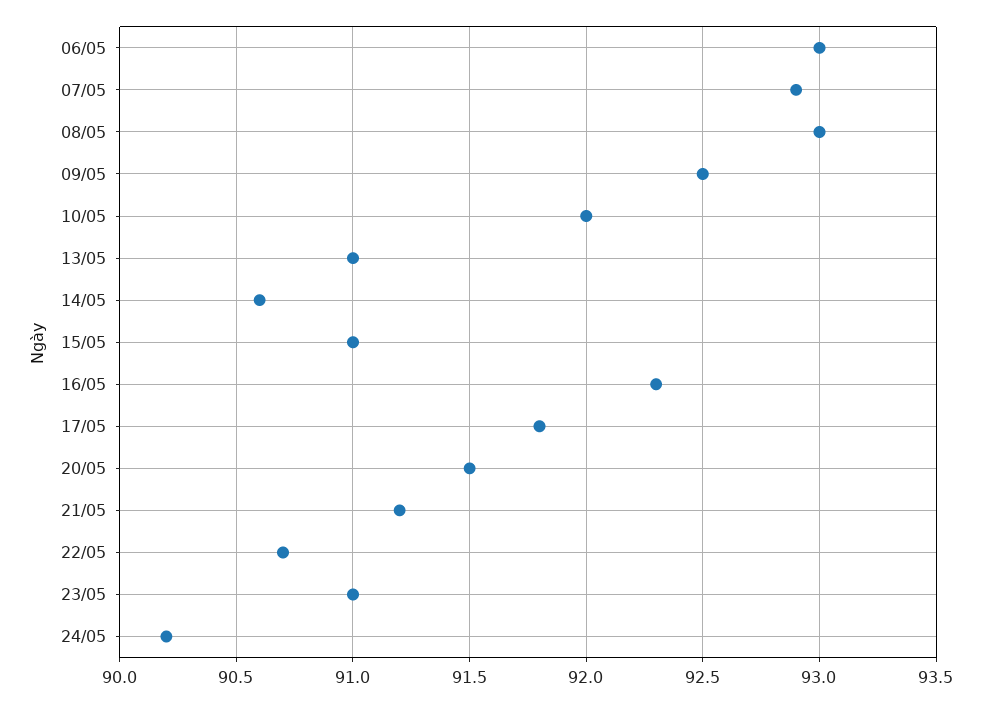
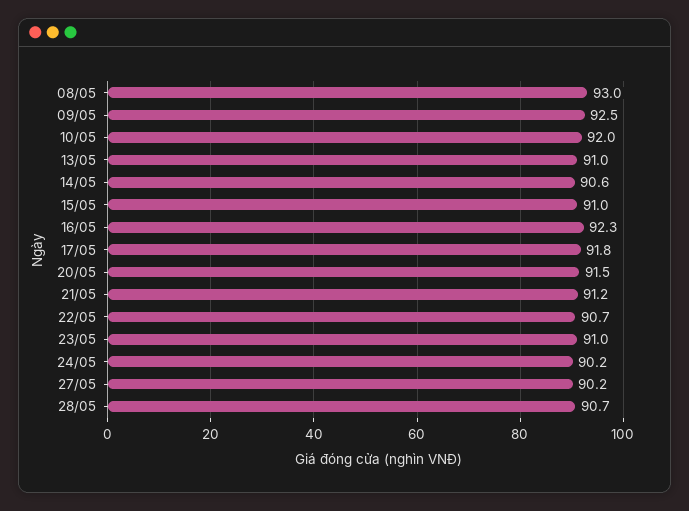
06/05: 93 -> none
07/05: 92.9 -> none
27/05: none -> 90.2
28/05: none -> 90.7

